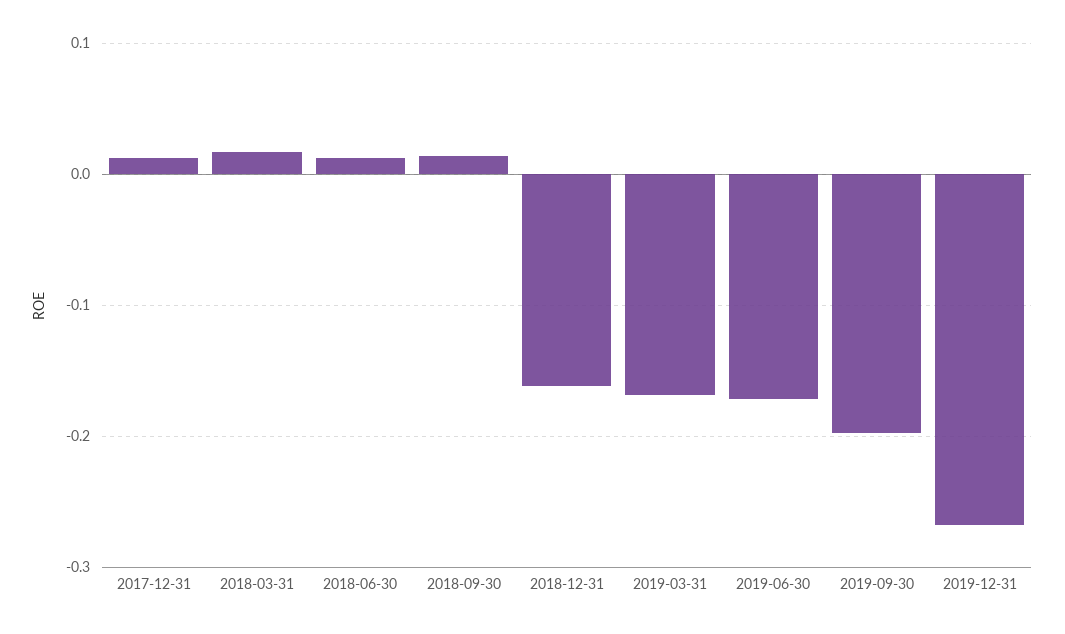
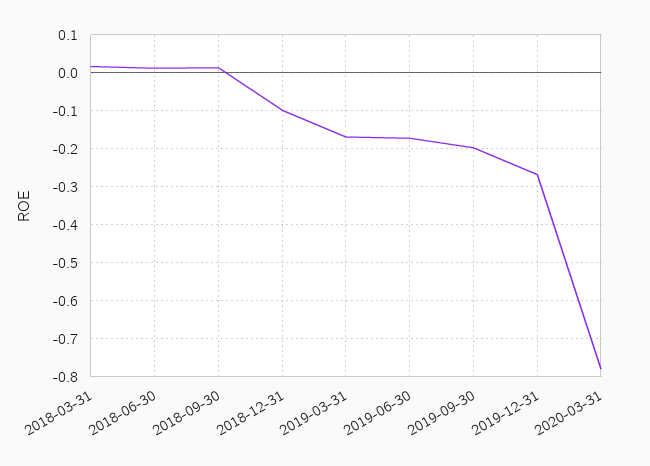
2017-12-31: 0.01 -> none
2018-12-31: -0.16 -> -0.1
2020-03-31: none -> -0.78

